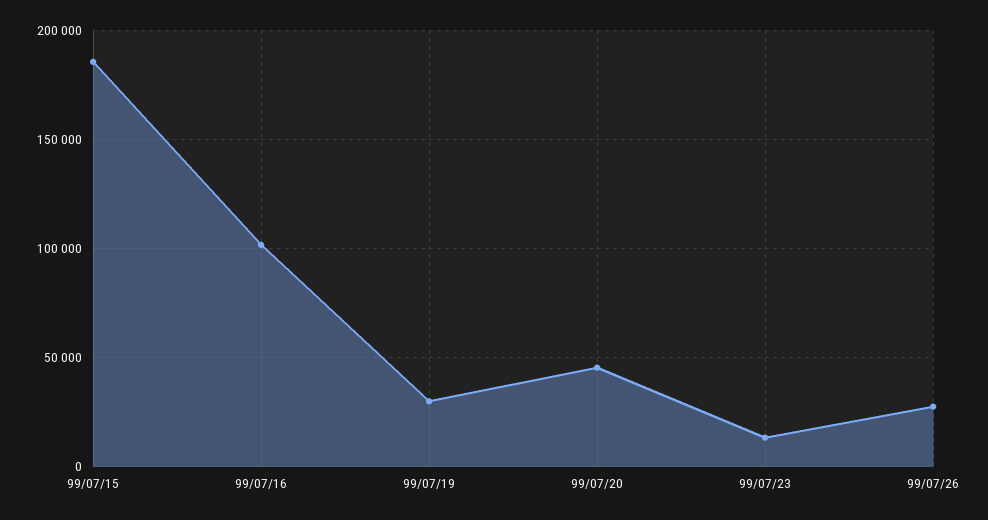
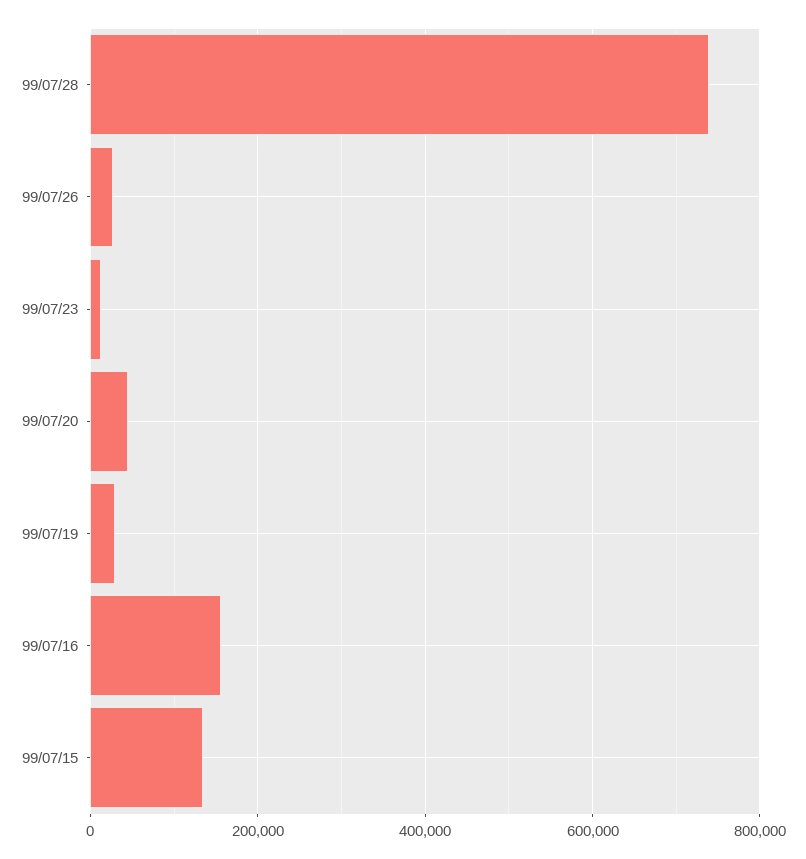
99/07/15: 185000 -> 140000
99/07/16: 100000 -> 160000
99/07/28: none -> 740000

